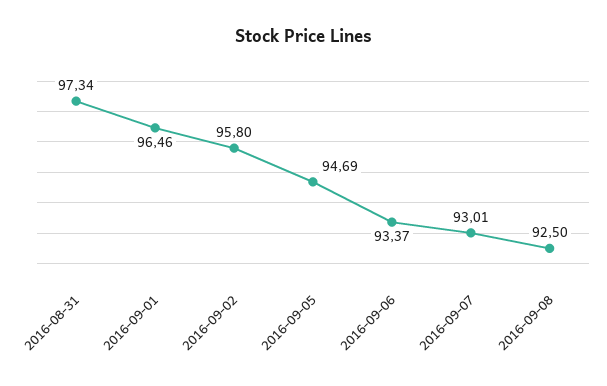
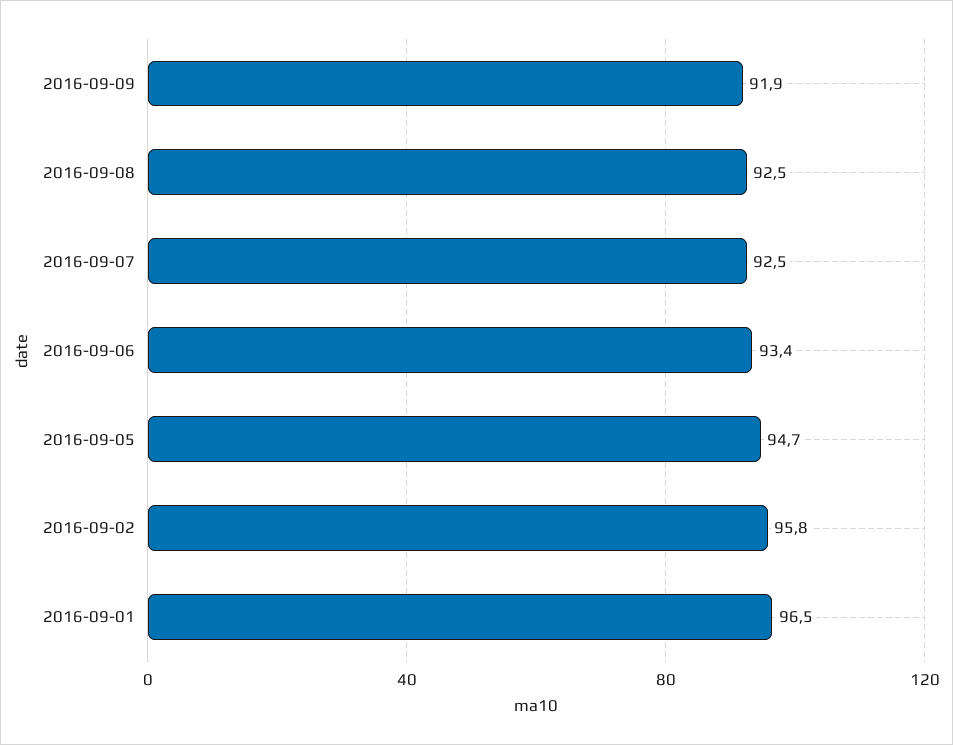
2016-08-31: 97.34 -> none
2016-09-07: 93.01 -> 92.5
2016-09-09: none -> 91.9

